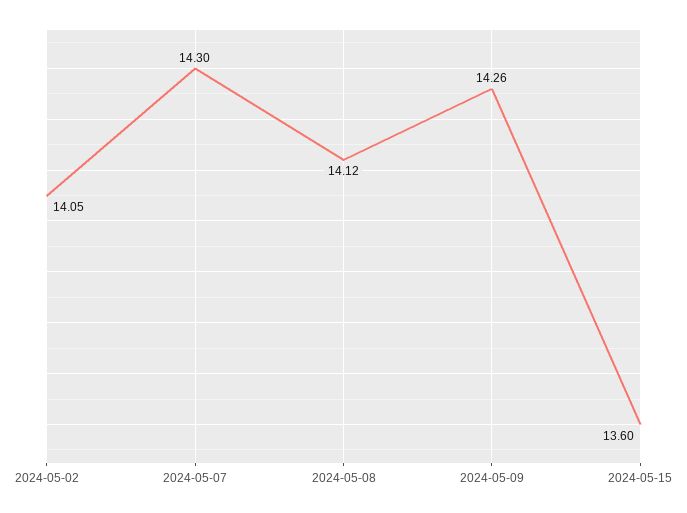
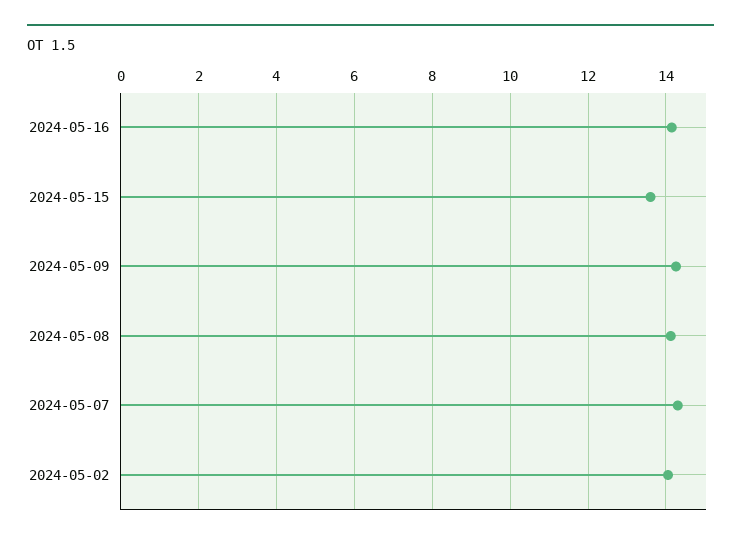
2024-05-16: none -> 14.2

